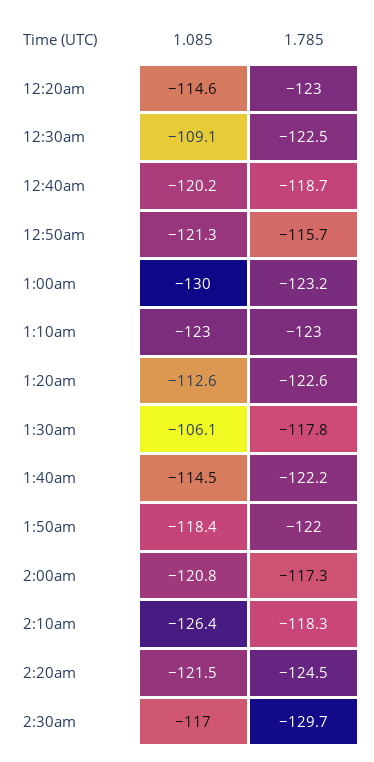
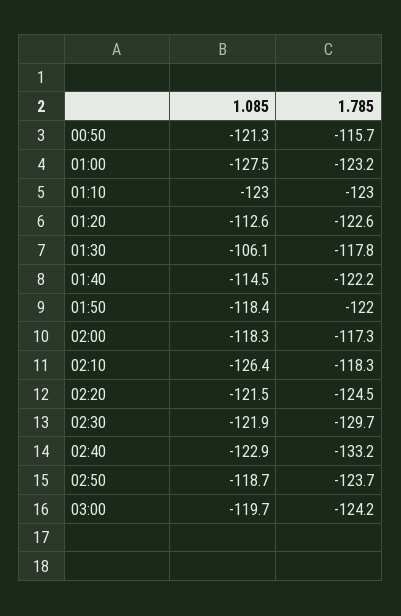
1.085, 12:20am: -114.6 -> none
1.785, 12:20am: -123 -> none
1.085, 12:30am: -109.1 -> none
1.785, 12:30am: -122.5 -> none
1.085, 12:40am: -120.2 -> none
1.785, 12:40am: -118.7 -> none
1.085, 1:00am: -130 -> -127.5
1.085, 2:00am: -120.8 -> -118.3
1.085, 2:30am: -117 -> -121.9
1.085, 02:40: none -> -122.9
1.785, 02:40: none -> -133.2
1.085, 02:50: none -> -118.7
1.785, 02:50: none -> -123.7
1.085, 03:00: none -> -119.7
1.785, 03:00: none -> -124.2

